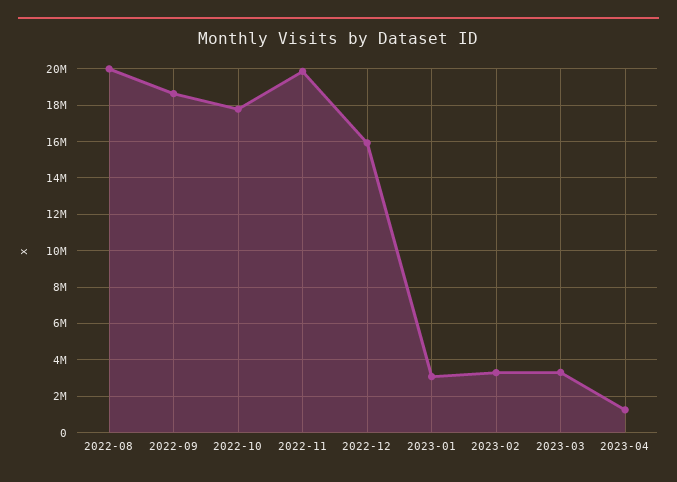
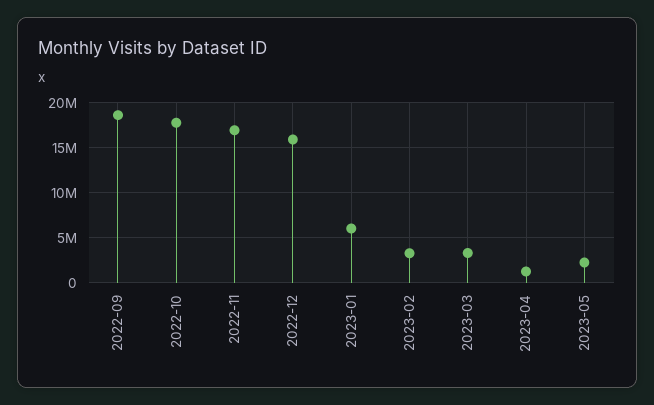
2022-08: 20000000 -> none
2022-11: 20000000 -> 17000000
2023-01: 3000000 -> 6000000
2023-05: none -> 2000000

